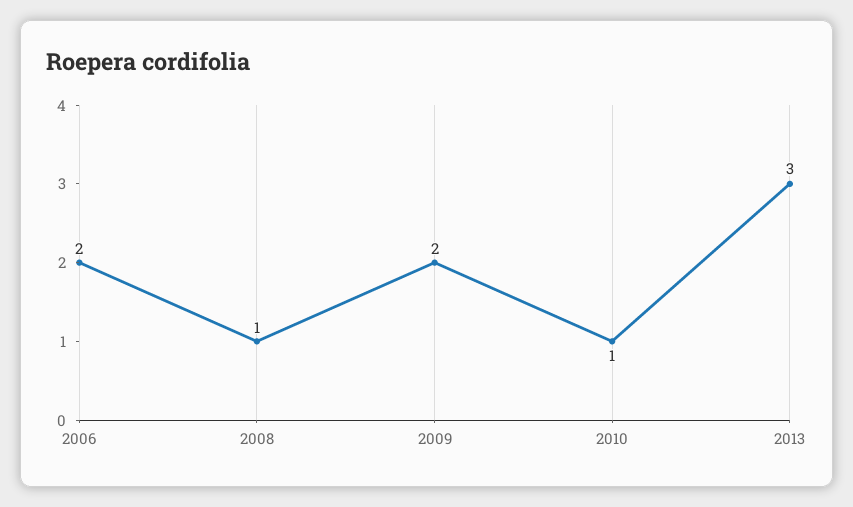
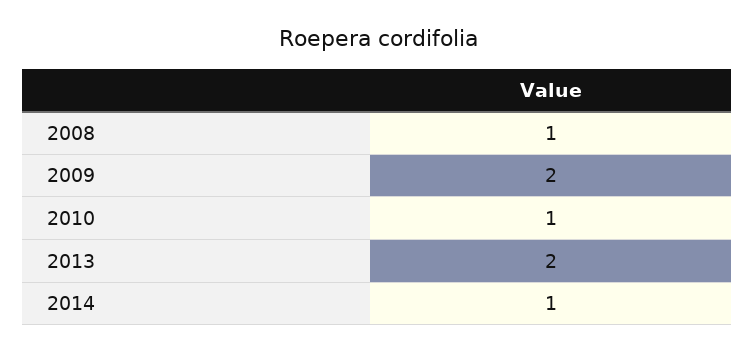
2006: 2 -> none
2013: 3 -> 2
2014: none -> 1

